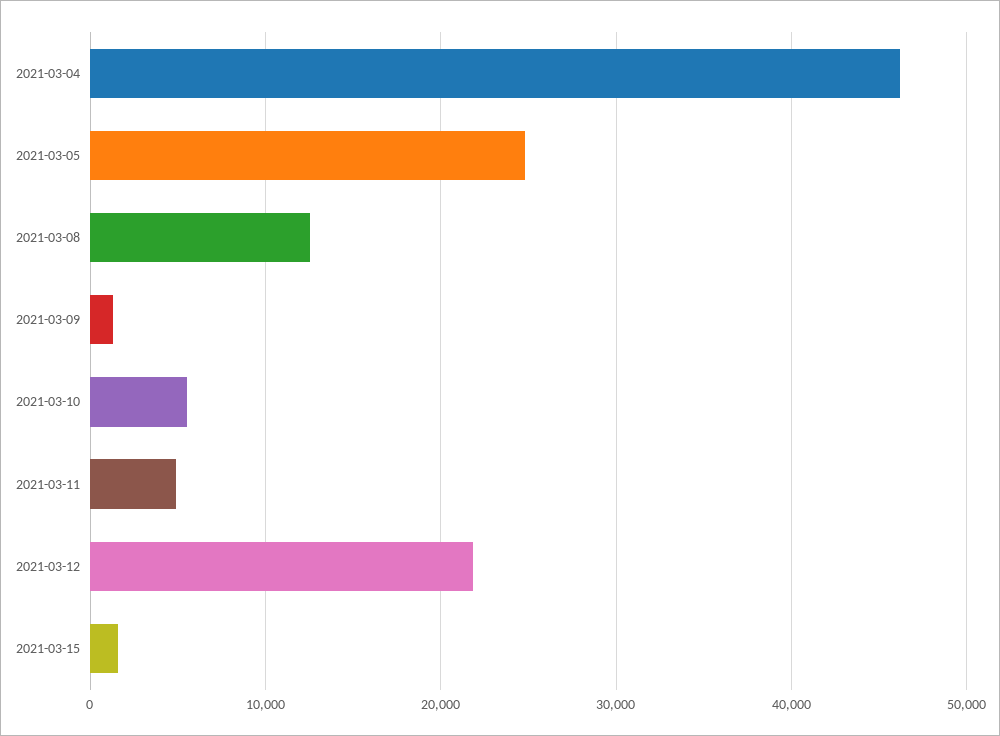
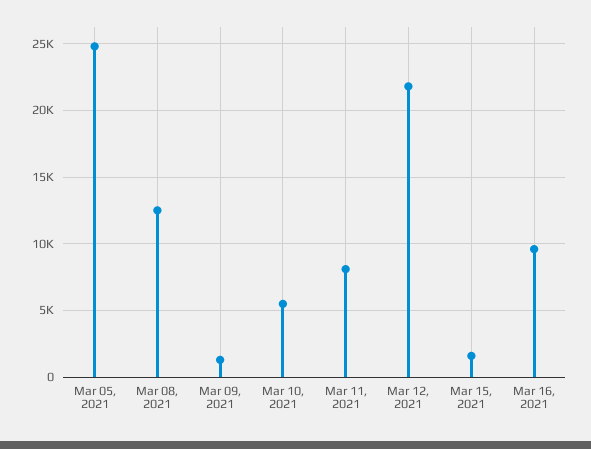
2021-03-04: 46000 -> none
2021-03-11: 5000 -> 8000
Mar 16, 2021: none -> 9500

